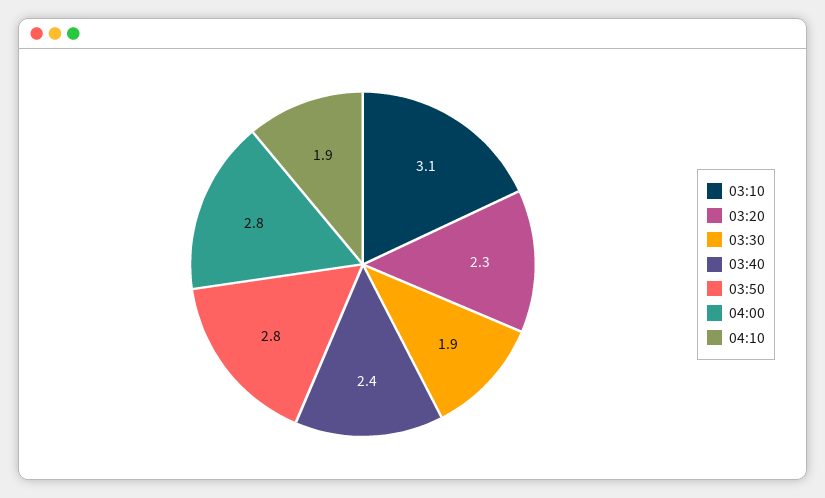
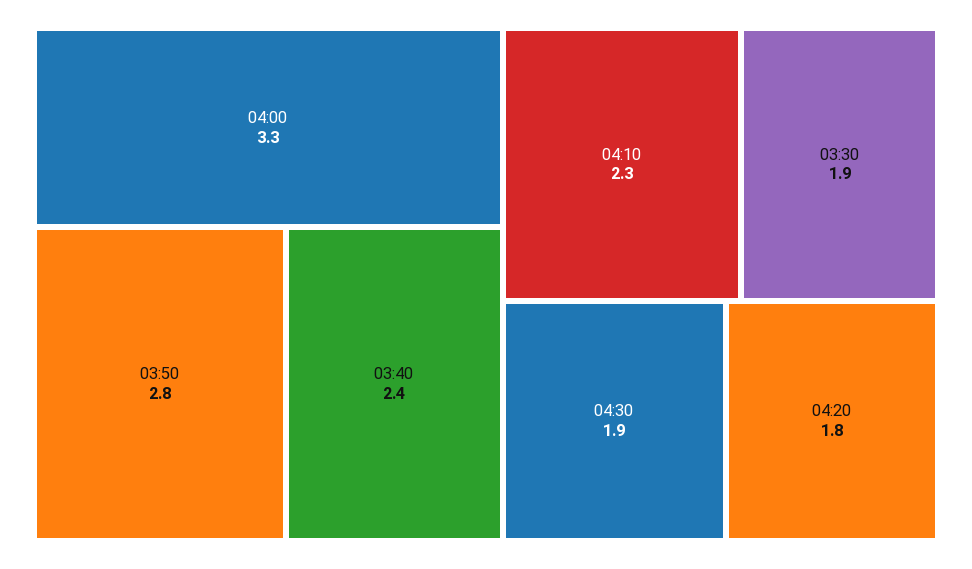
03:10: 3.1 -> none
03:20: 2.3 -> none
04:00: 2.8 -> 3.3
04:10: 1.9 -> 2.3
04:30: none -> 1.9
04:20: none -> 1.8

